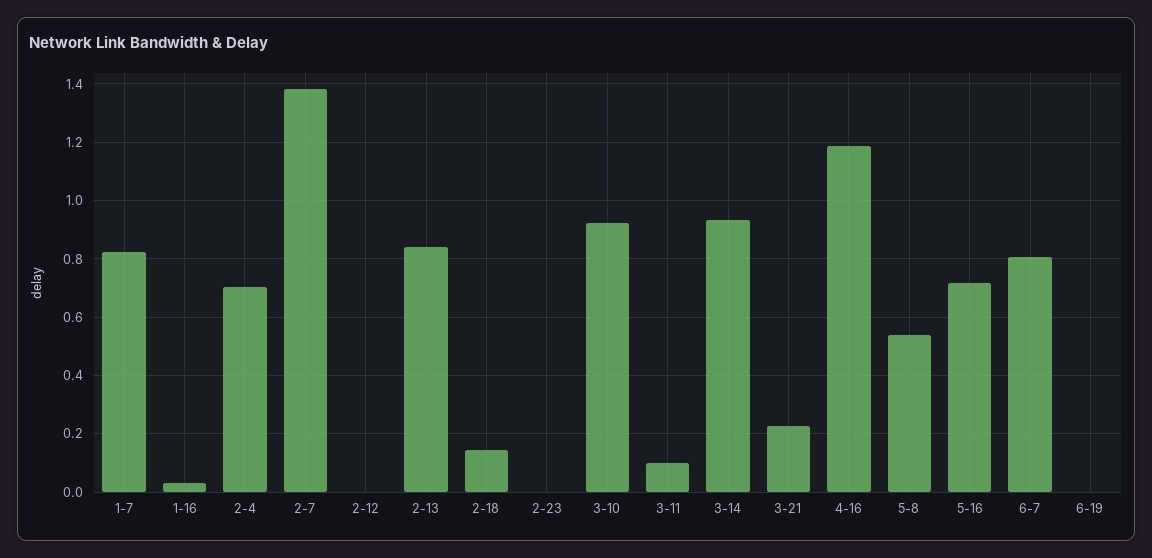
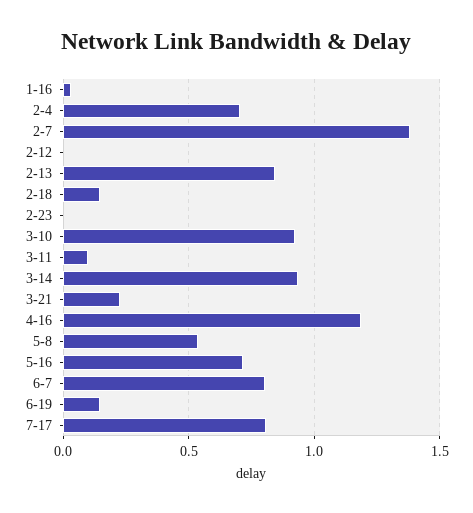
1-7: 0.825 -> none
6-19: 0 -> 0.15
7-17: none -> 0.8

